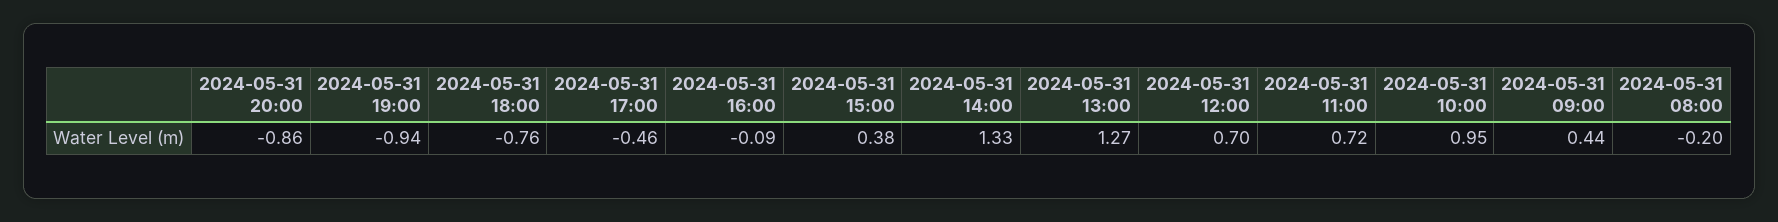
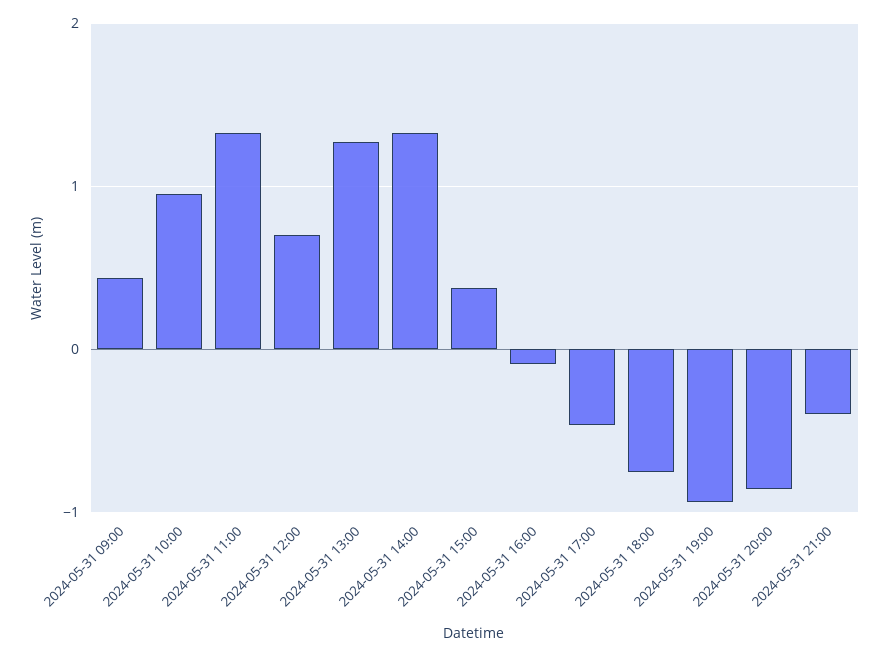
2024-05-31 11:00: 0.72 -> 1.3
2024-05-31 08:00: -0.2 -> none
2024-05-31 21:00: none -> -0.4

